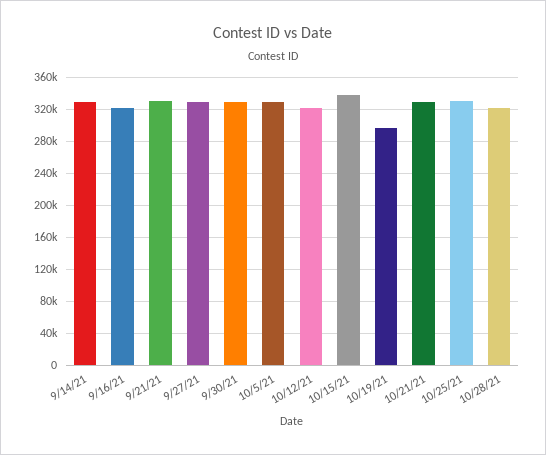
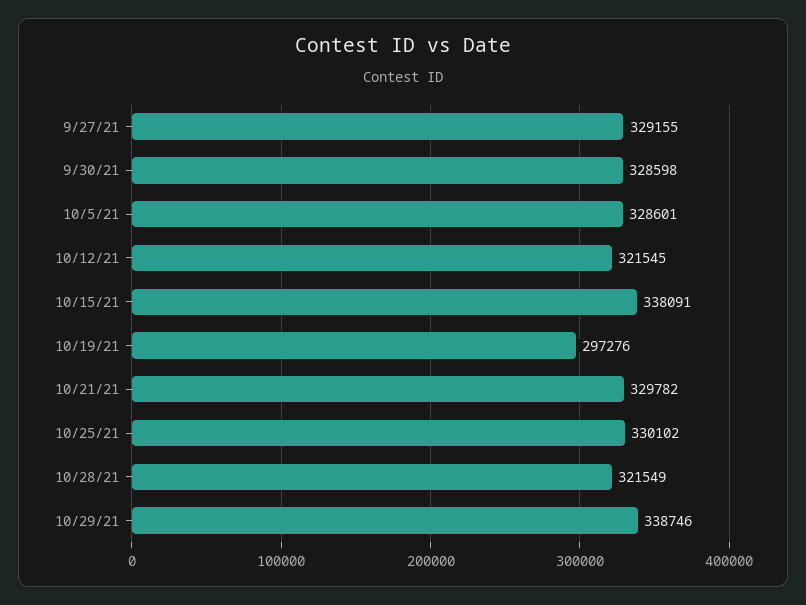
9/14/21: 330000 -> none
9/16/21: 320000 -> none
9/21/21: 330000 -> none
10/29/21: none -> 338746

